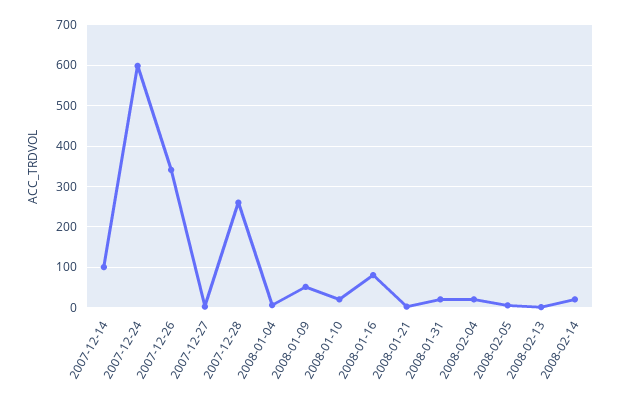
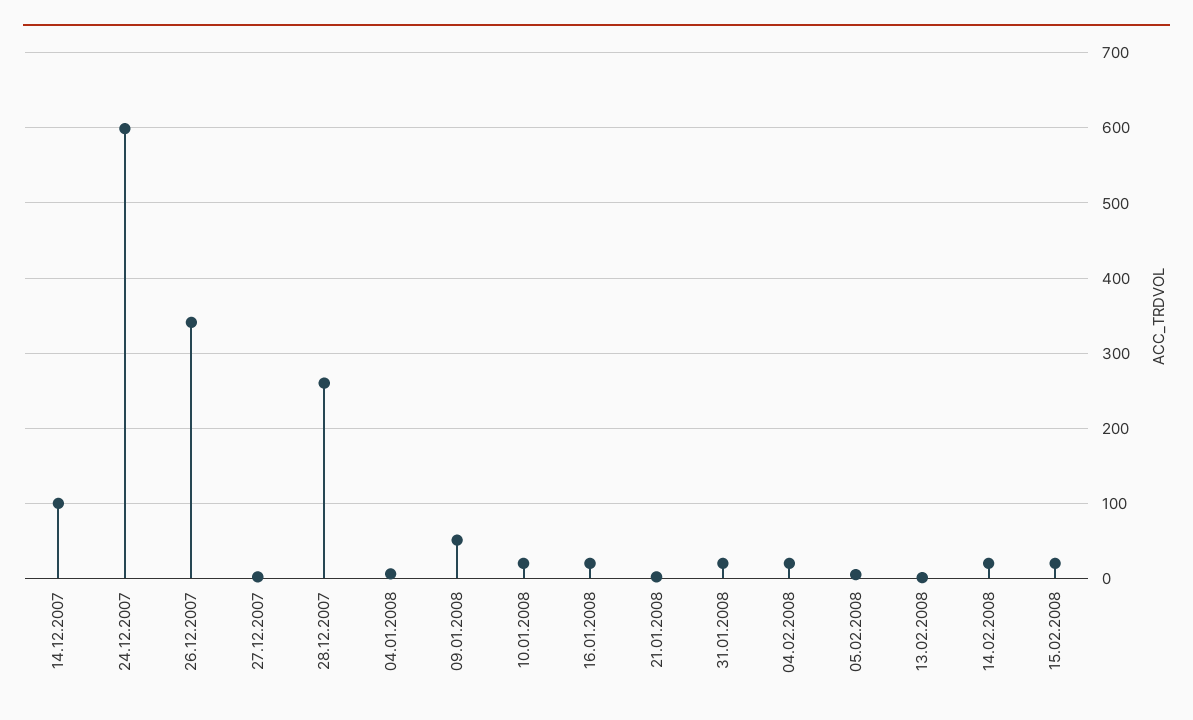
2008-01-16: 80 -> 20
15.02.2008: none -> 20

